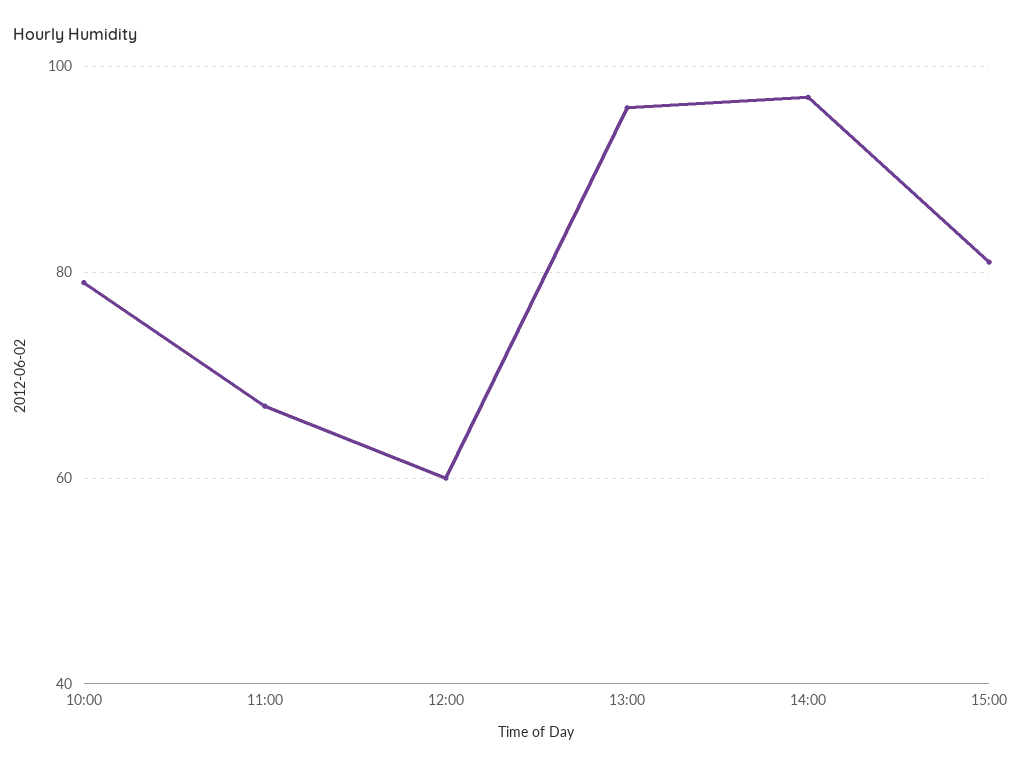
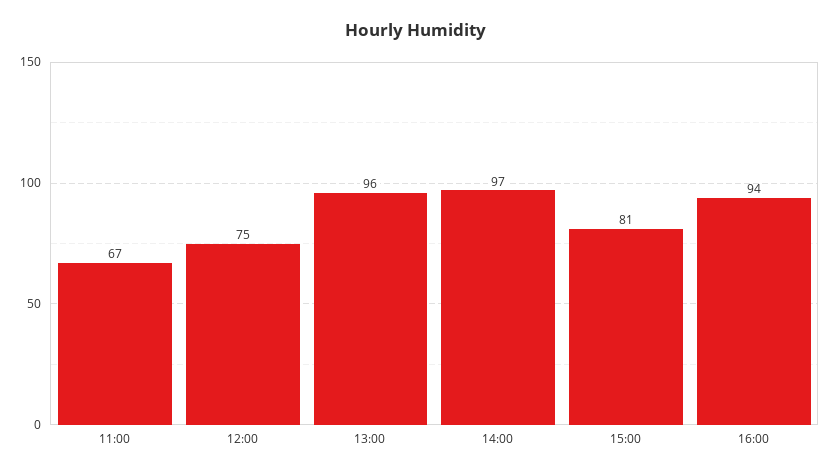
10:00: 80 -> none
12:00: 60 -> 75
16:00: none -> 94

